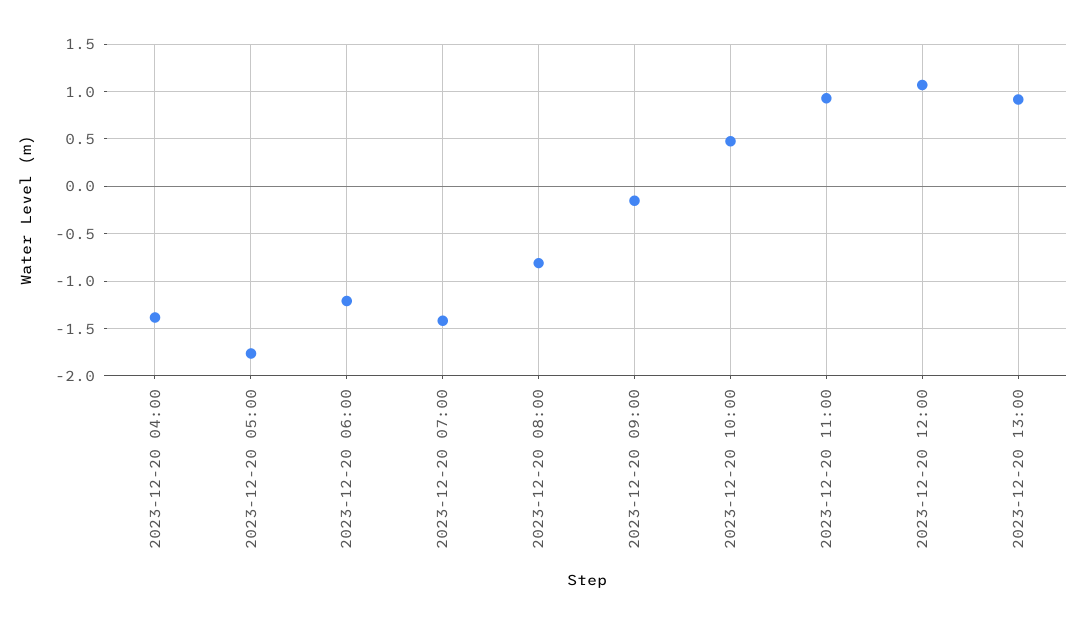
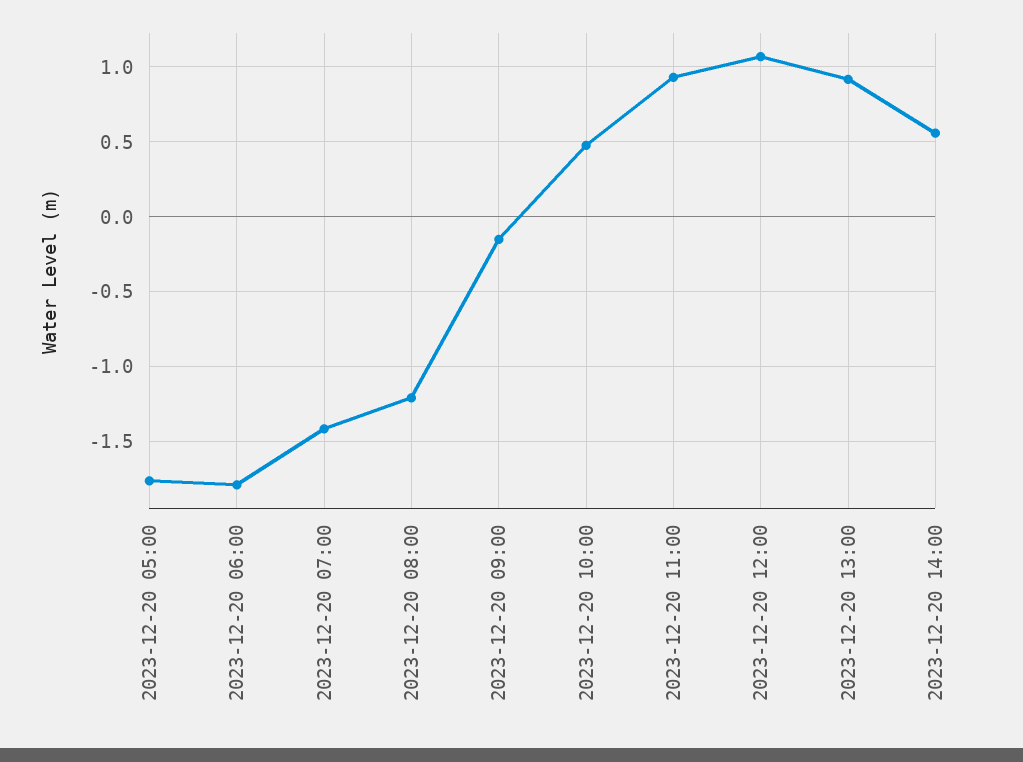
2023-12-20 04:00: -1.4 -> none
2023-12-20 06:00: -1.2 -> -1.8
2023-12-20 08:00: -0.8 -> -1.2
2023-12-20 14:00: none -> 0.55

